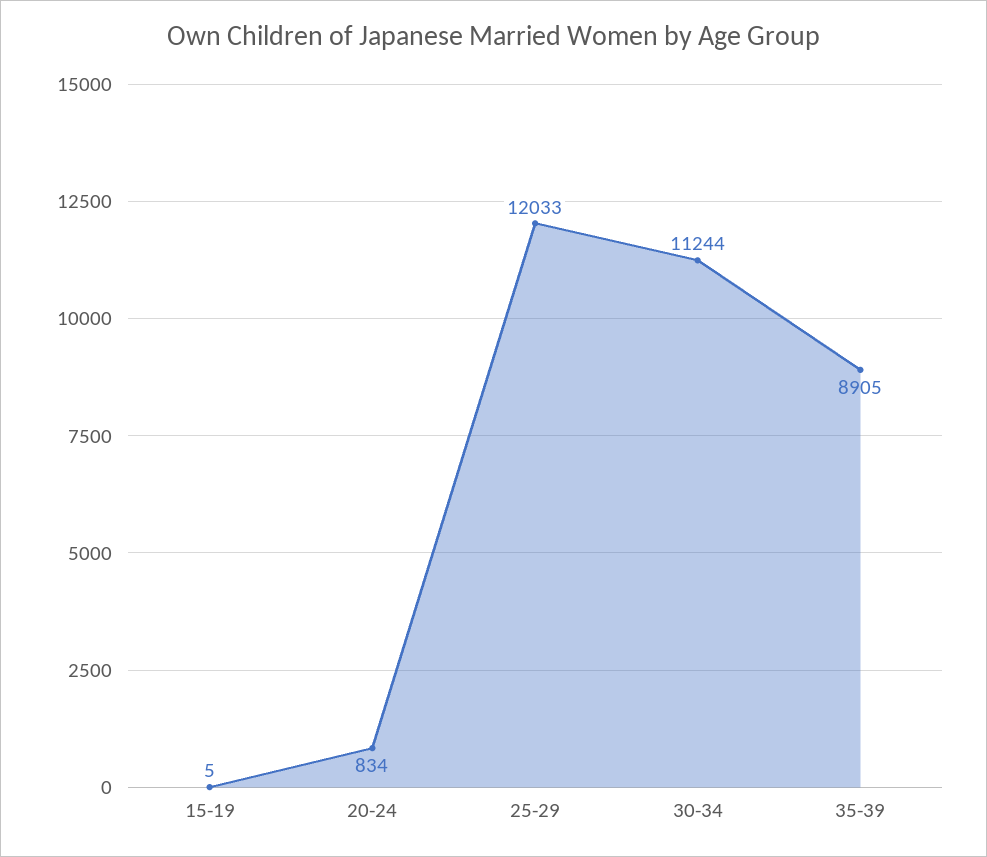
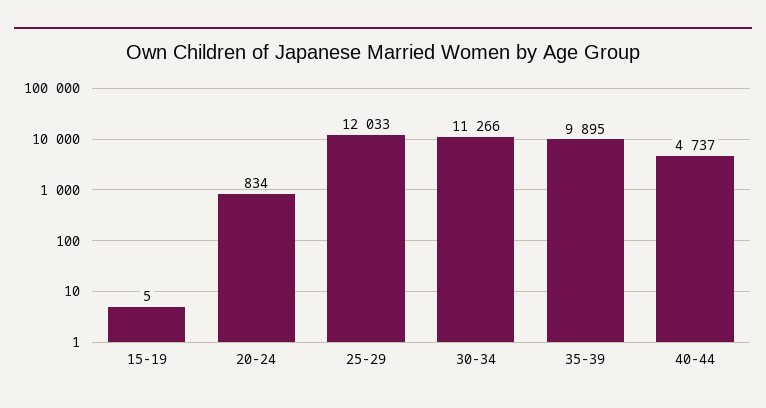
30-34: 11244 -> 11266
35-39: 8905 -> 9895
40-44: none -> 4737

